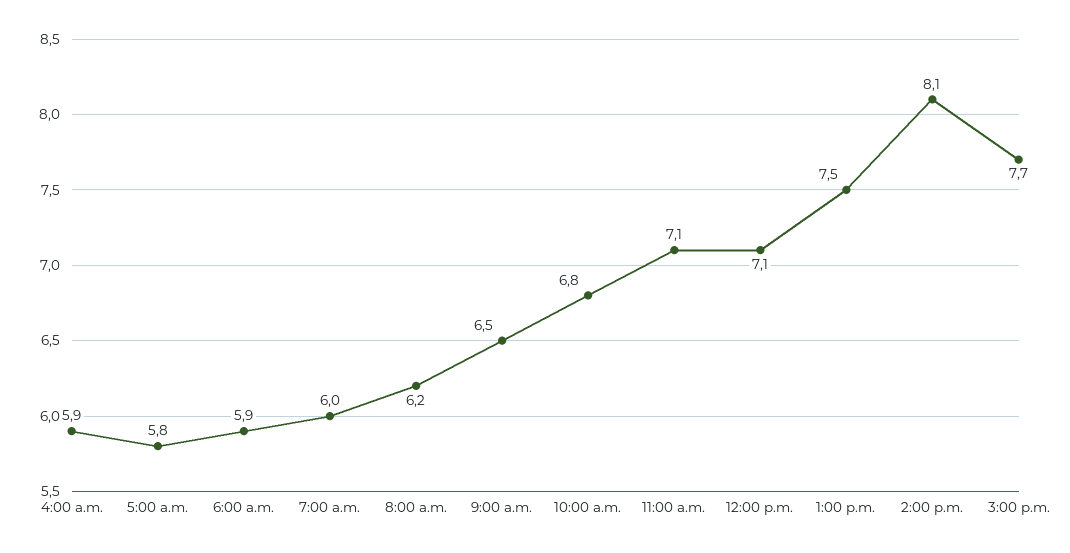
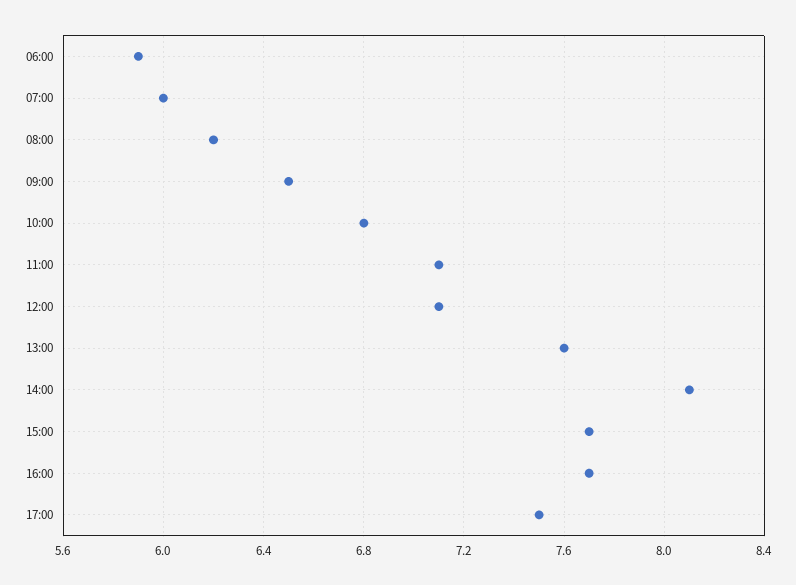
4:00 a.m.: 5.9 -> none
5:00 a.m.: 5.8 -> none
1:00 p.m.: 7.5 -> 7.6
16:00: none -> 7.7
17:00: none -> 7.5

